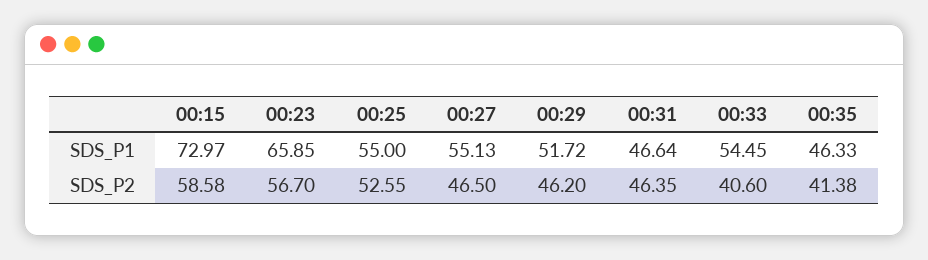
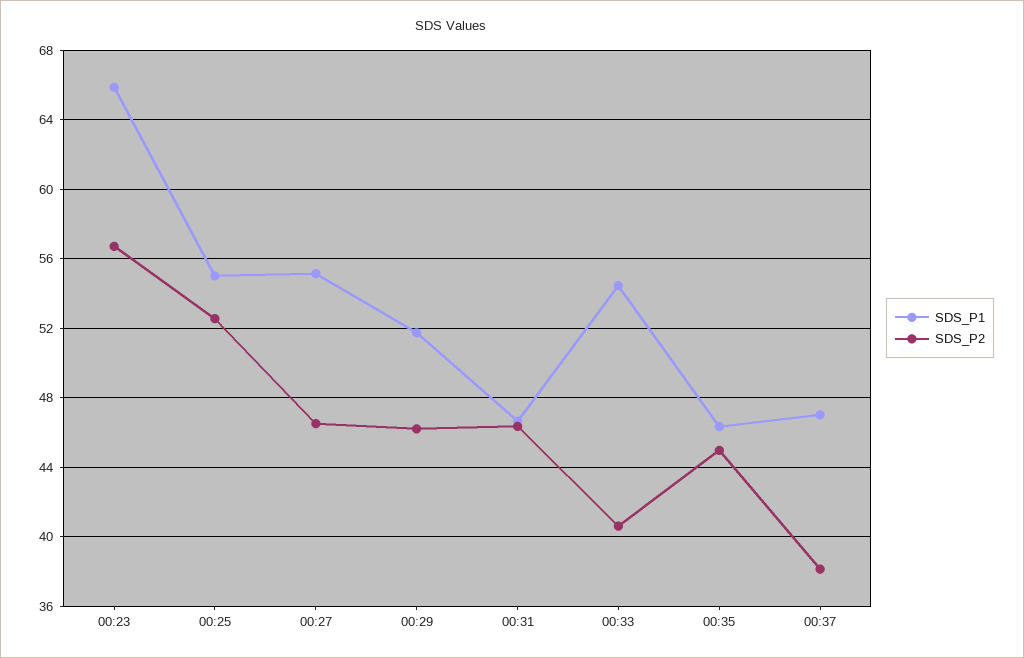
SDS_P1, 00:15: 72.97 -> none
SDS_P2, 00:15: 58.58 -> none
SDS_P2, 00:35: 41.38 -> 45
SDS_P1, 00:37: none -> 47
SDS_P2, 00:37: none -> 38

